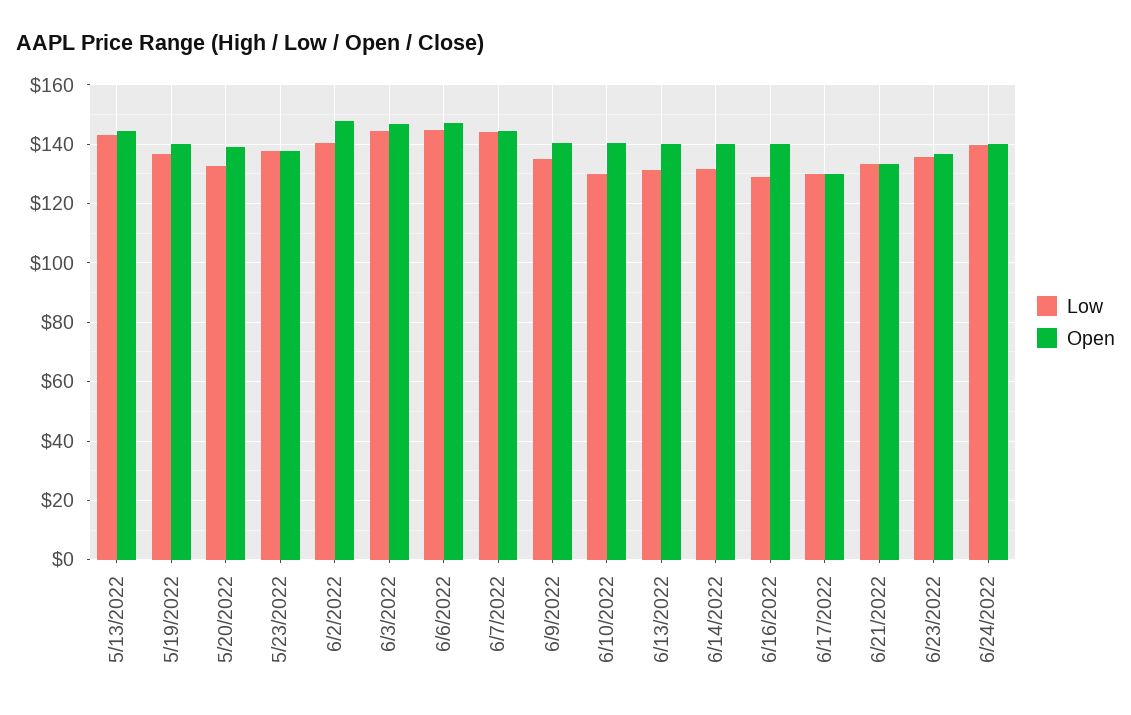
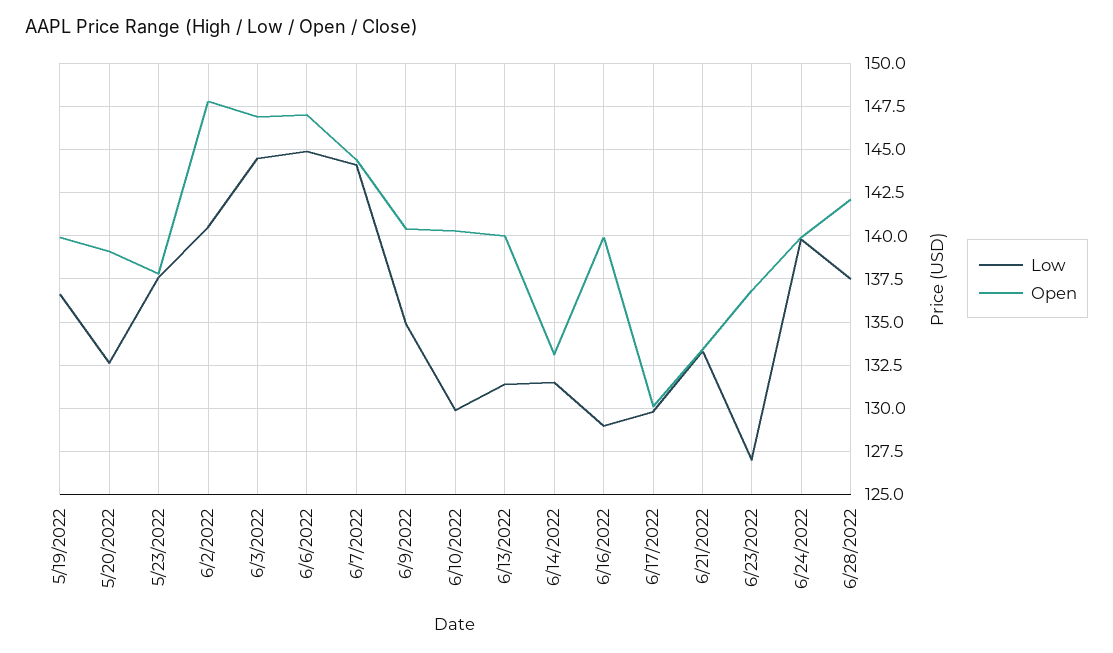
Low, 5/13/2022: 142.5 -> none
Open, 5/13/2022: 145 -> none
Open, 6/14/2022: 140 -> 133
Low, 6/23/2022: 135 -> 127
Low, 6/28/2022: none -> 137.5
Open, 6/28/2022: none -> 142

